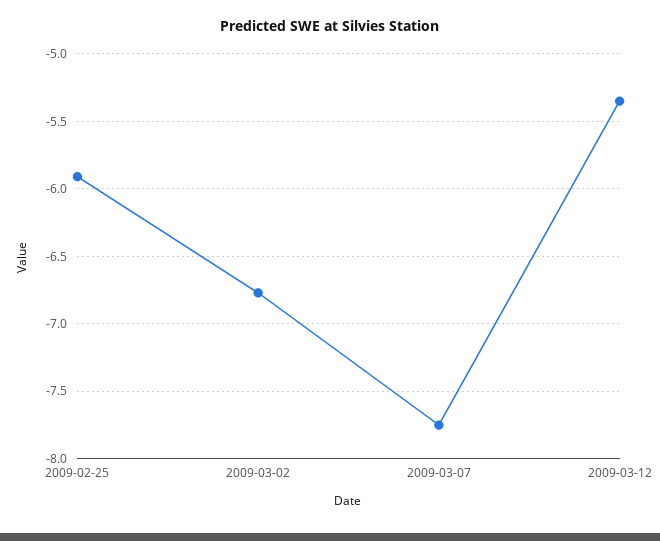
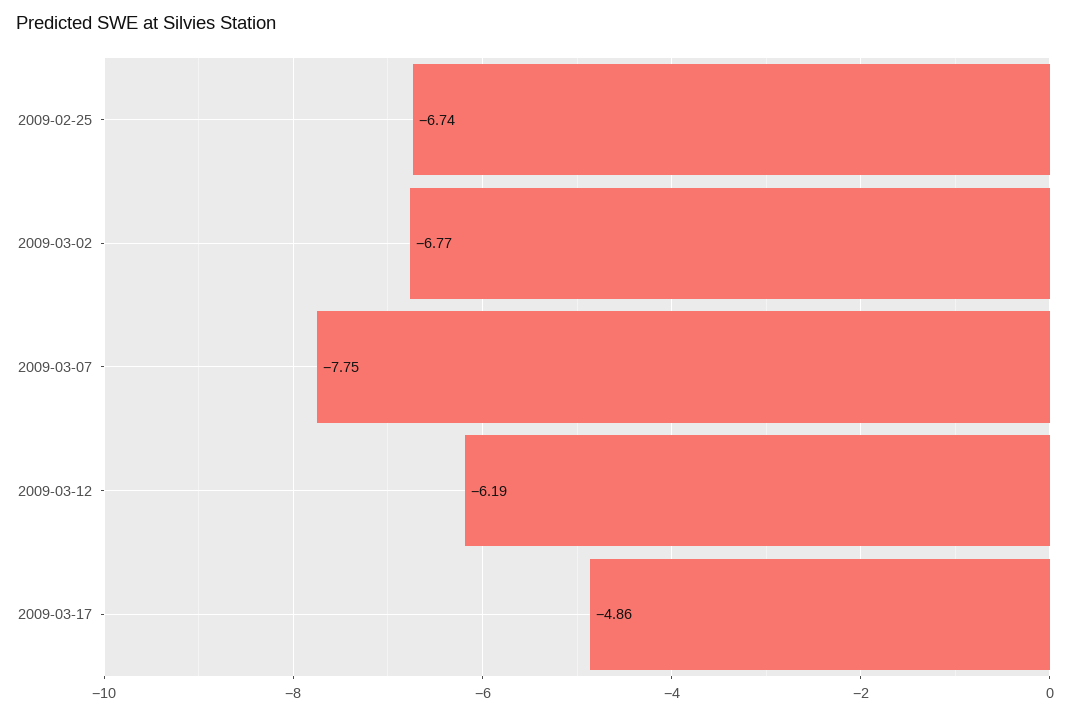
2009-02-25: -5.9 -> -6.74
2009-03-12: -5.35 -> -6.19
2009-03-17: none -> -4.86

